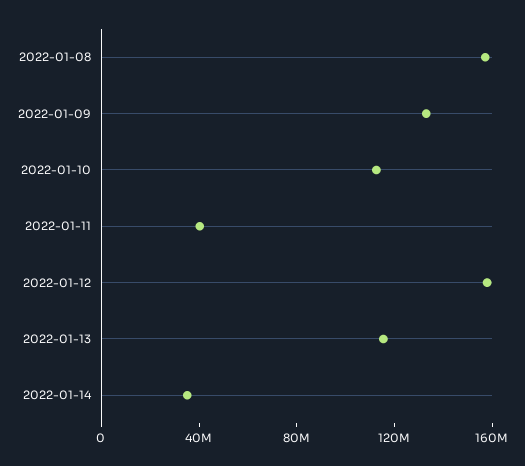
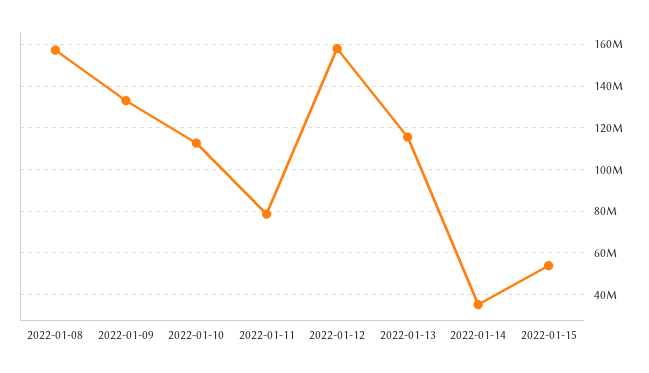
2022-01-11: 40000000 -> 80000000
2022-01-15: none -> 55000000

